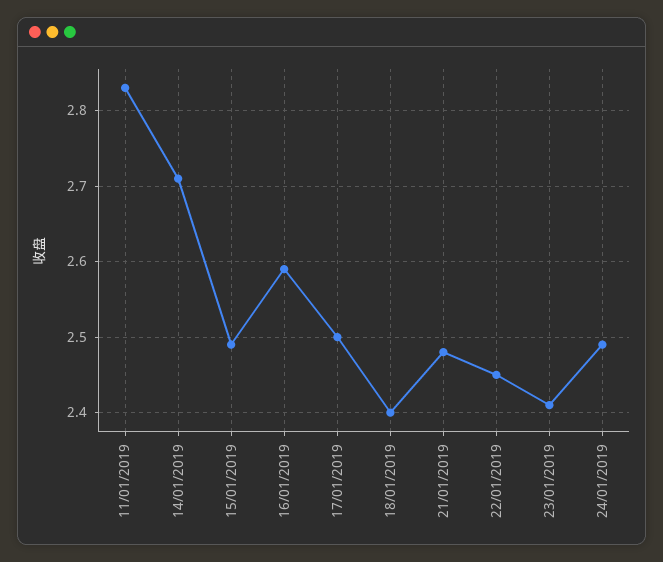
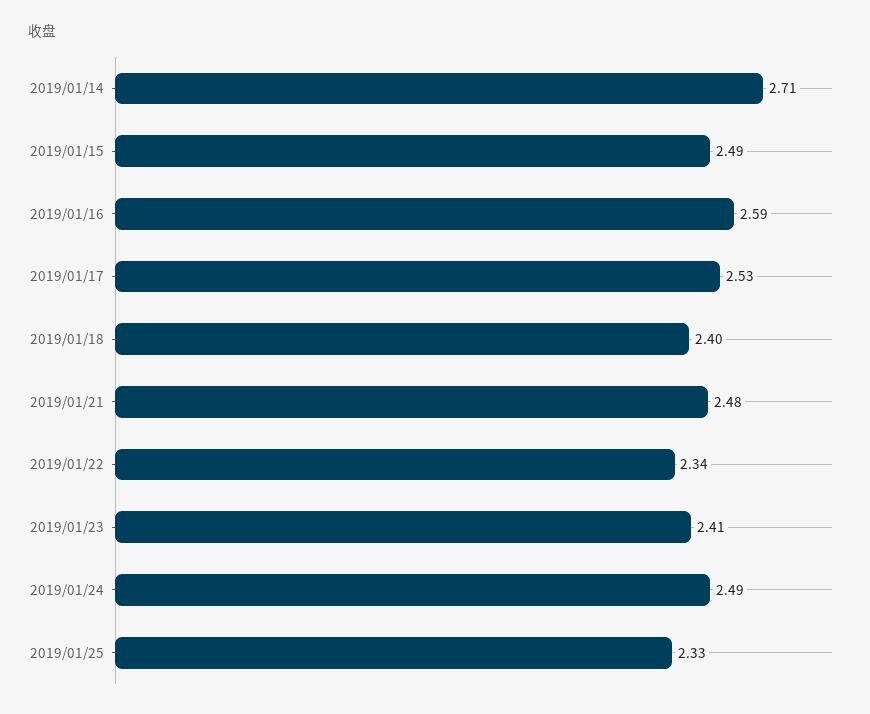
11/01/2019: 2.83 -> none
17/01/2019: 2.5 -> 2.53
22/01/2019: 2.45 -> 2.34
2019/01/25: none -> 2.33

